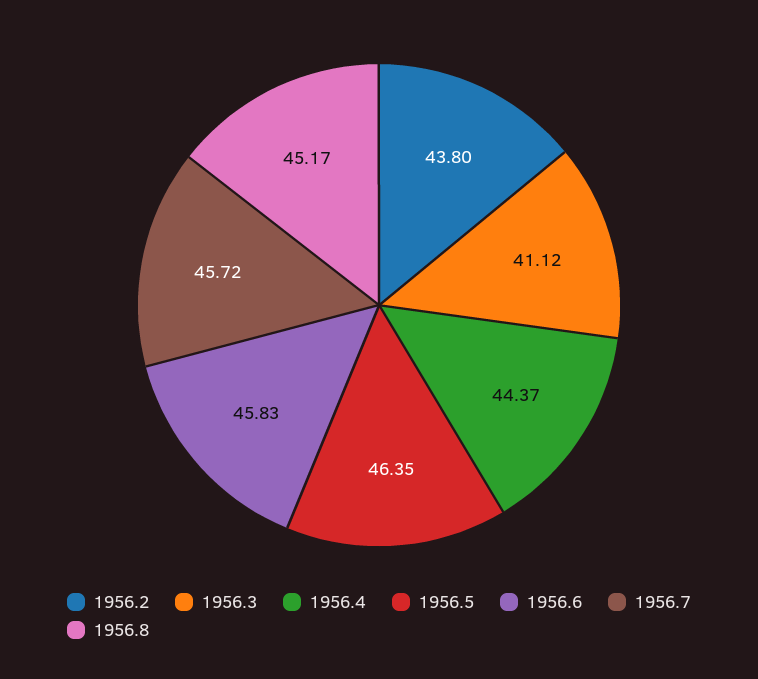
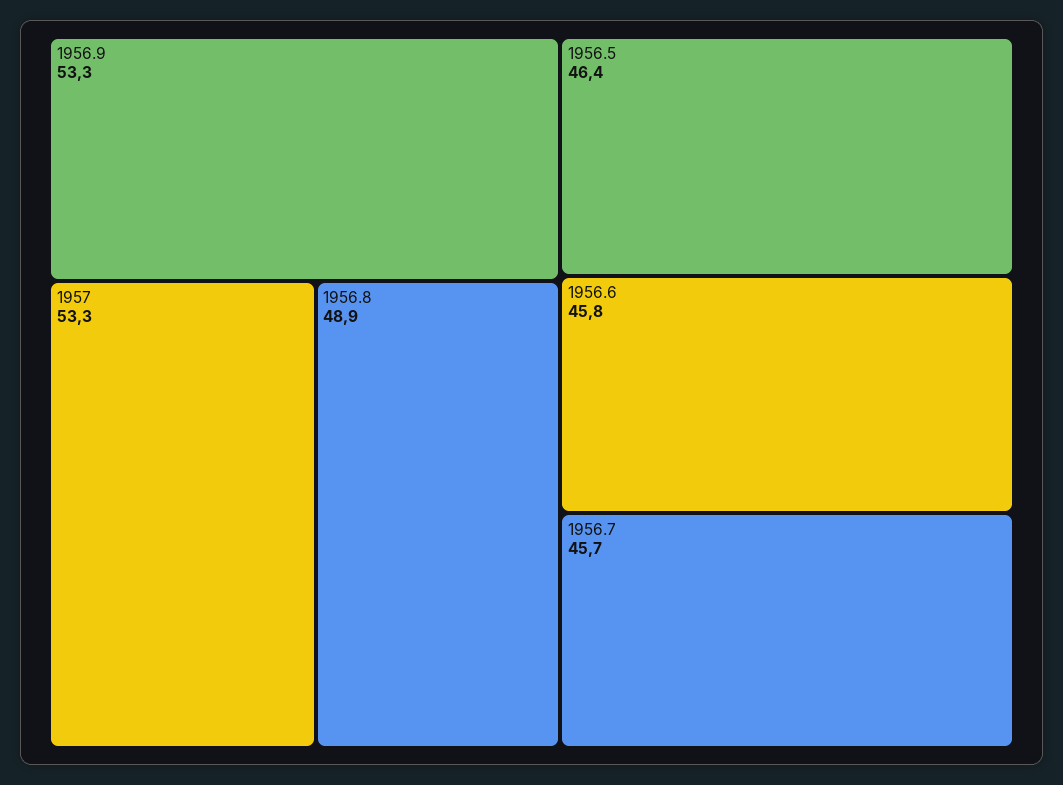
1956.2: 43.8 -> none
1956.3: 41.12 -> none
1956.4: 44.37 -> none
1956.8: 45.17 -> 48.9
1956.9: none -> 53.3
1957: none -> 53.3

